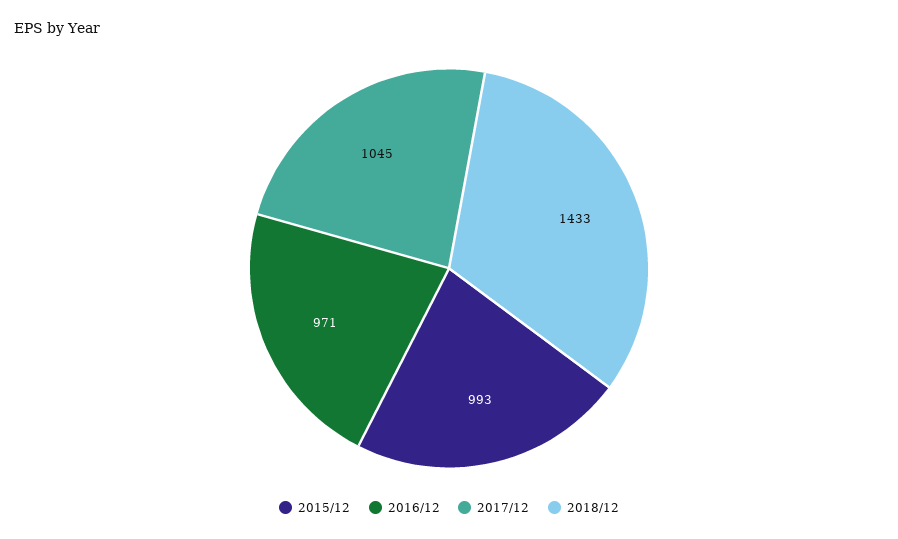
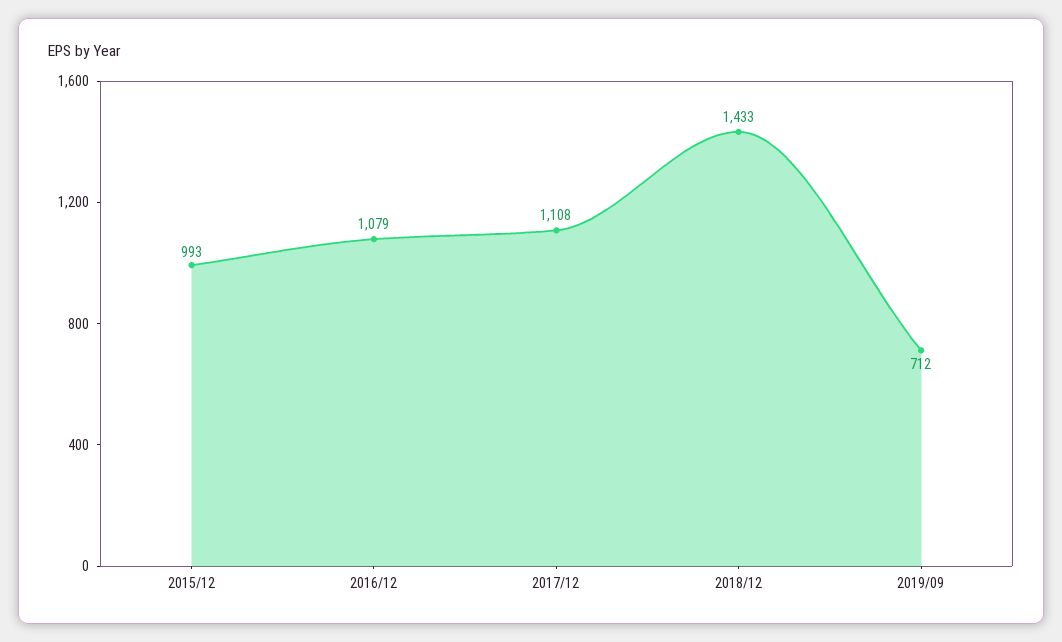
2016/12: 971 -> 1079
2017/12: 1045 -> 1108
2019/09: none -> 712

